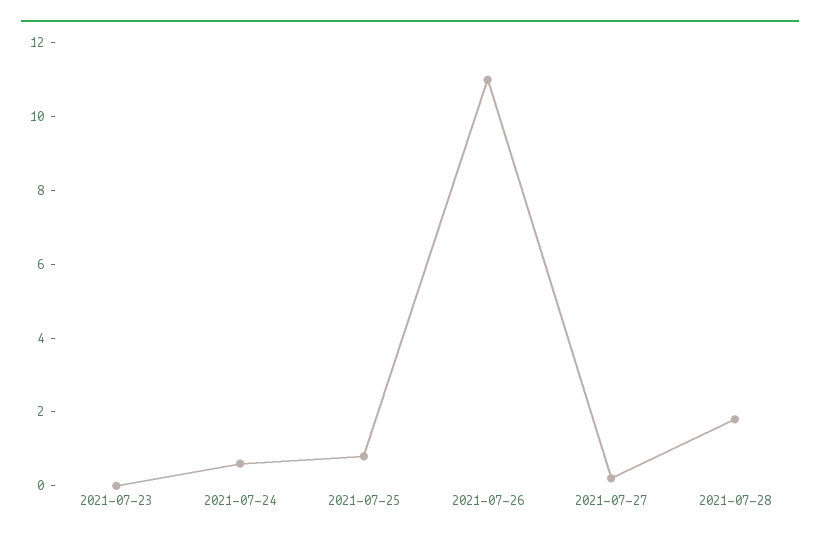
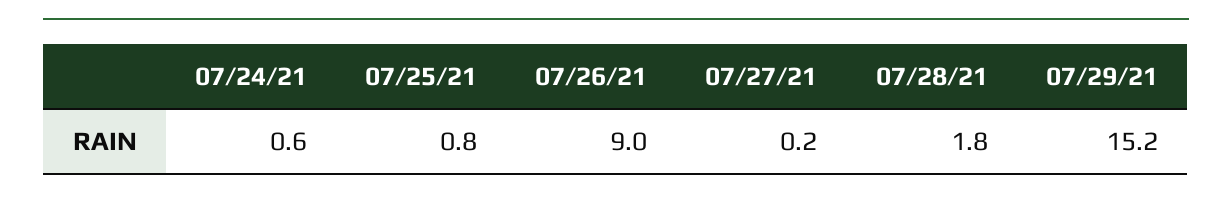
2021-07-23: 0 -> none
2021-07-26: 11 -> 9
07/29/21: none -> 15.2

